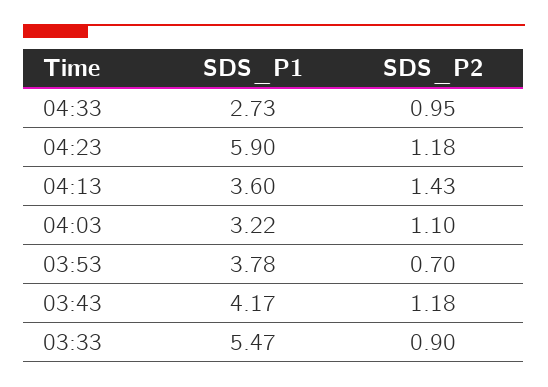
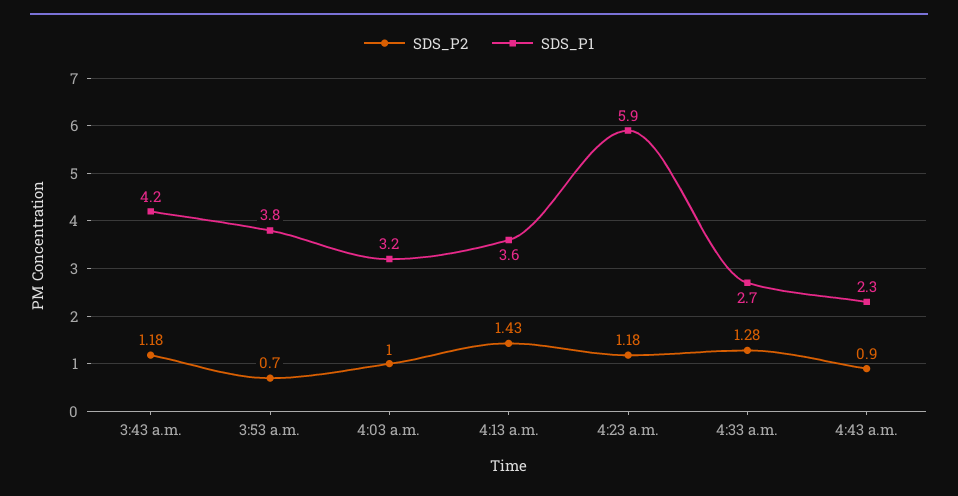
SDS_P2, 04:33: 0.95 -> 1.28
SDS_P2, 04:03: 1.1 -> 1
SDS_P1, 03:33: 5.47 -> none
SDS_P2, 03:33: 0.9 -> none
SDS_P2, 4:43 a.m.: none -> 0.9
SDS_P1, 4:43 a.m.: none -> 2.3

